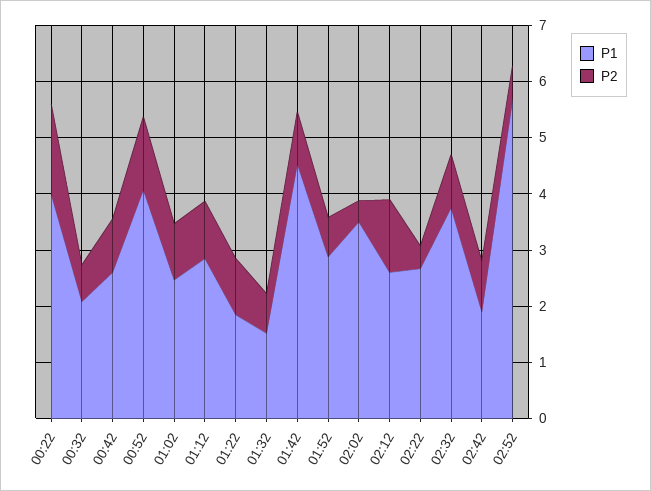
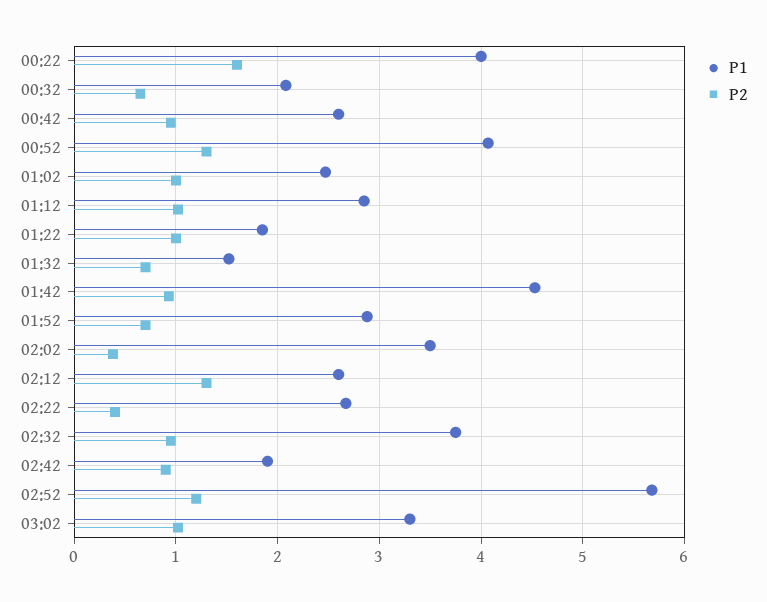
P2, 02:52: 0.6 -> 1.2
P1, 03:02: none -> 3.3
P2, 03:02: none -> 1

